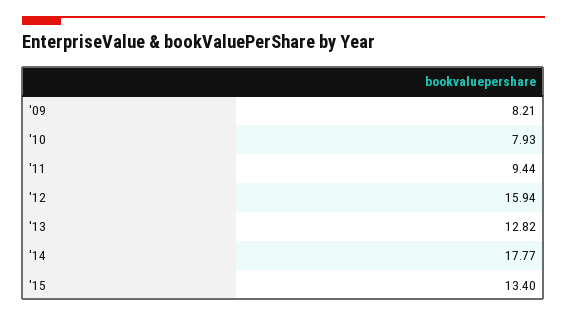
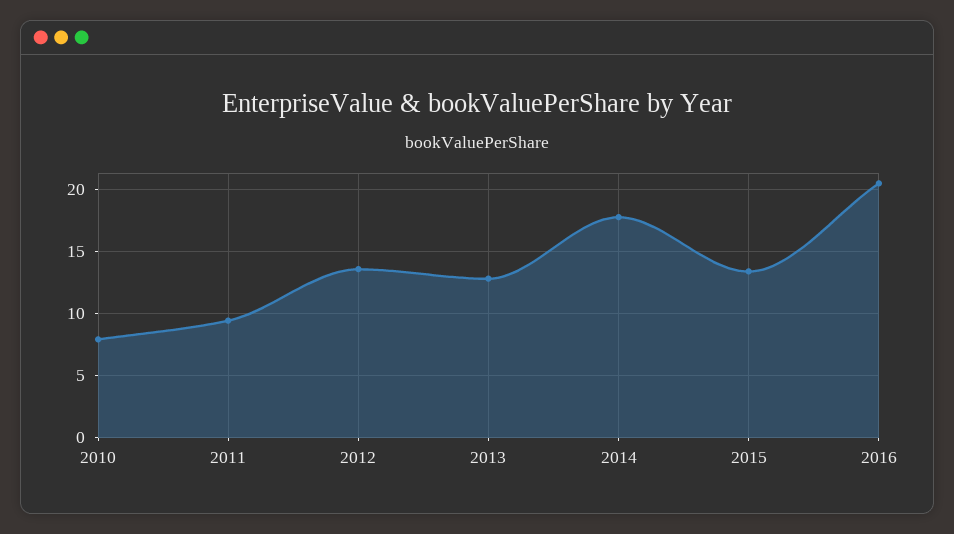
'09: 8.21 -> none
'12: 15.94 -> 13.5
2016: none -> 20.5

